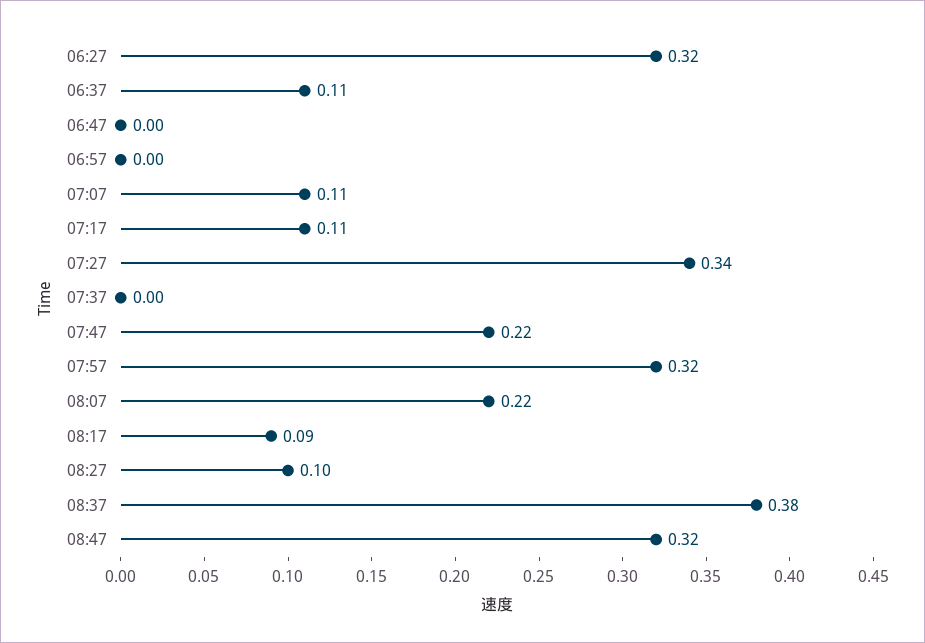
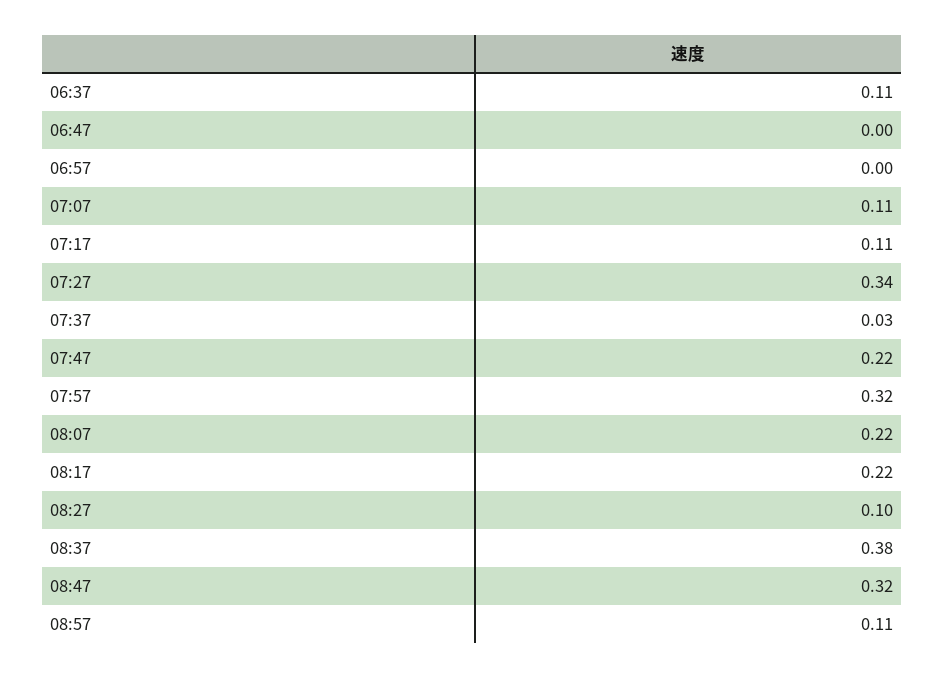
06:27: 0.32 -> none
07:37: 0 -> 0.03
08:17: 0.09 -> 0.22
08:57: none -> 0.11

